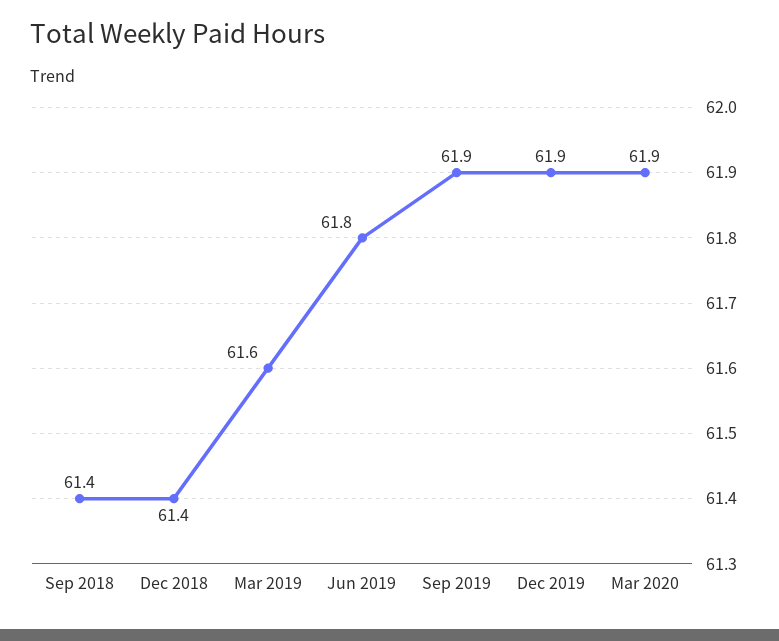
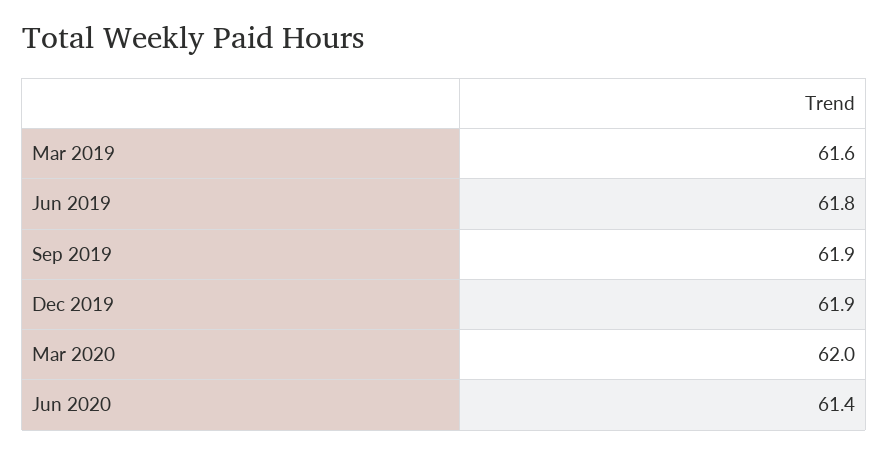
Sep 2018: 61.4 -> none
Dec 2018: 61.4 -> none
Mar 2020: 61.9 -> 62
Jun 2020: none -> 61.4

